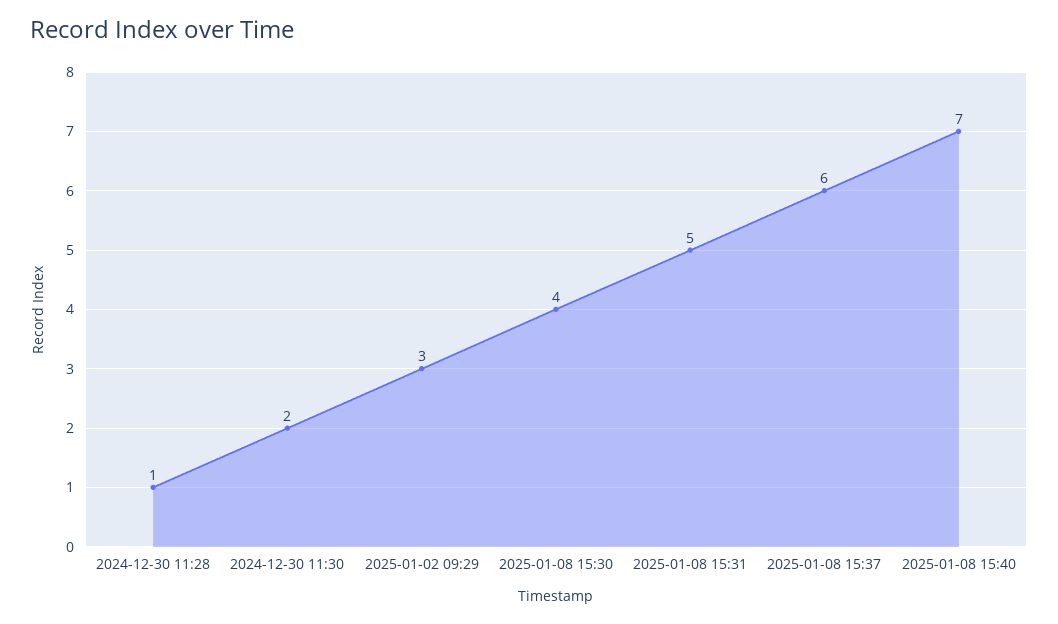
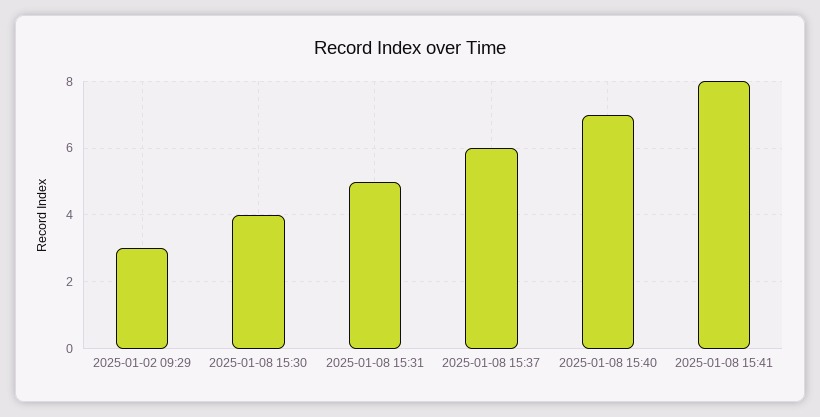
2024-12-30 11:28: 1 -> none
2024-12-30 11:30: 2 -> none
2025-01-08 15:41: none -> 8

